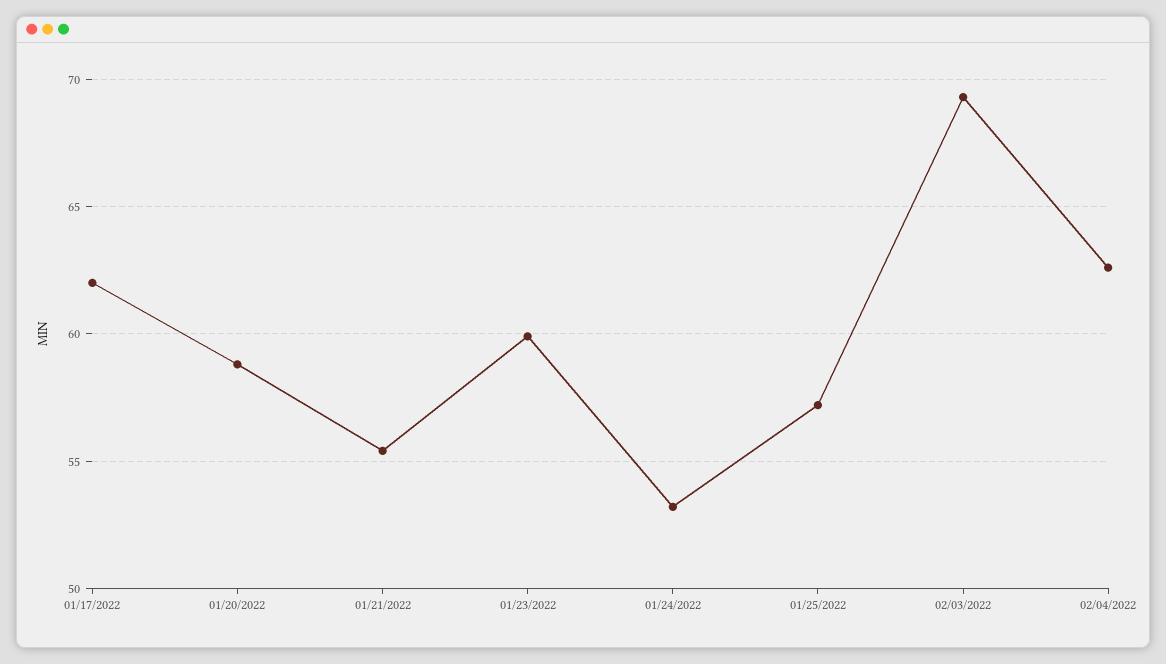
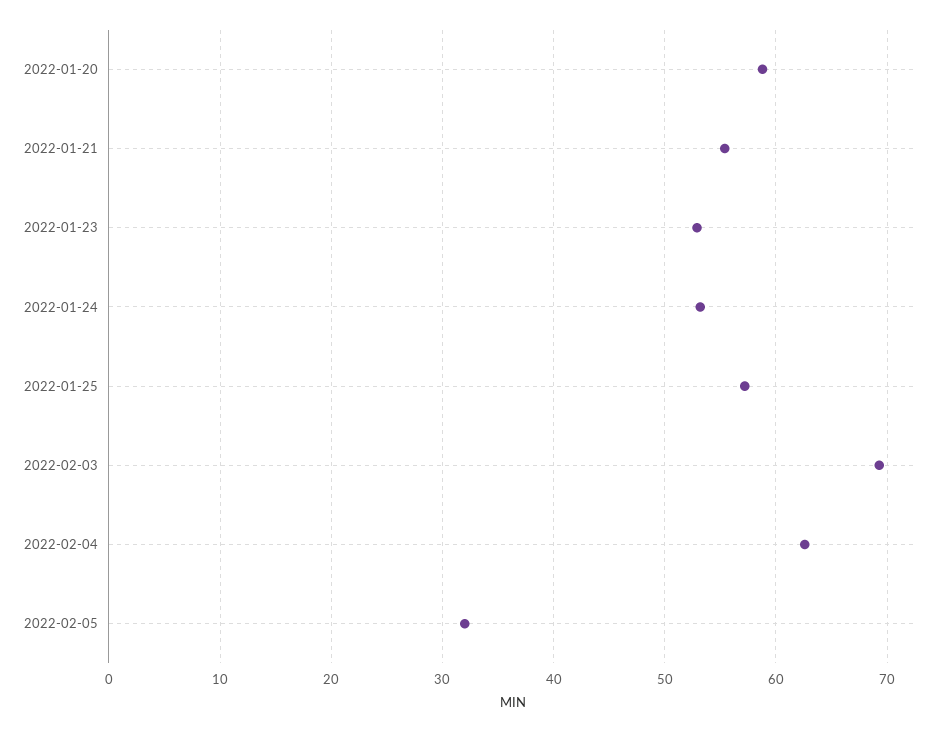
01/17/2022: 62 -> none
01/23/2022: 60 -> 53
2022-02-05: none -> 32

